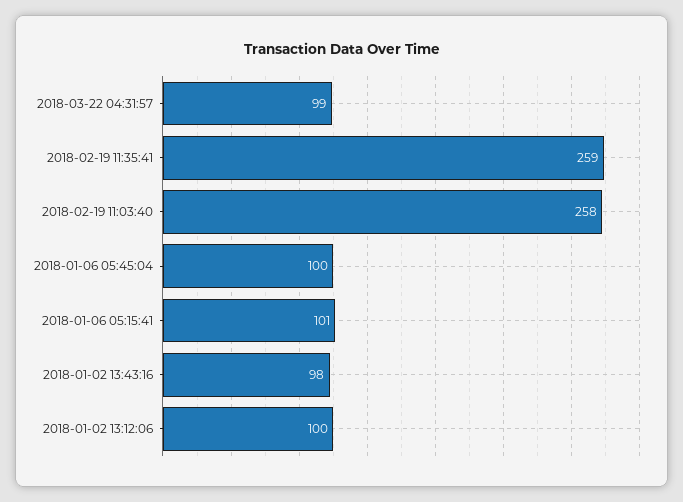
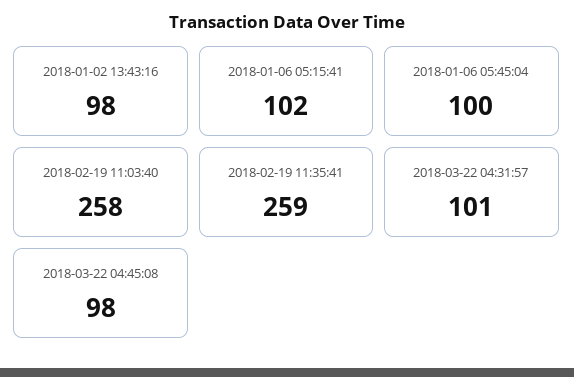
2018-03-22 04:31:57: 99 -> 101
2018-01-06 05:15:41: 101 -> 102
2018-01-02 13:12:06: 100 -> none
2018-03-22 04:45:08: none -> 98

